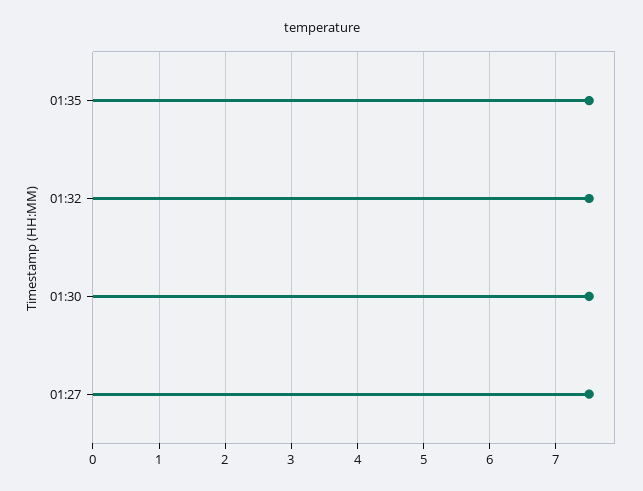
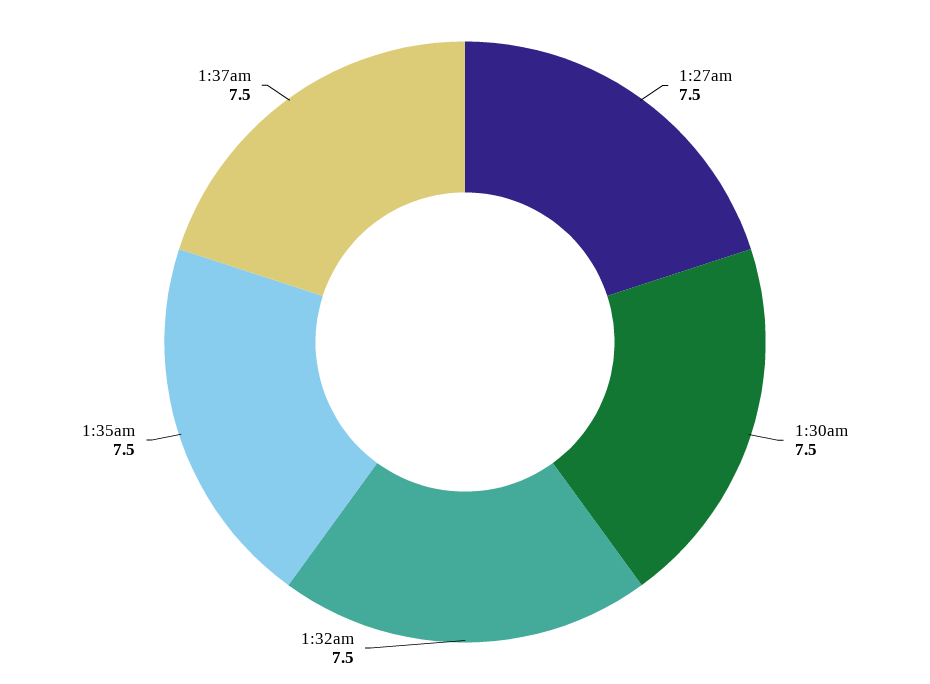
1:37am: none -> 7.5

